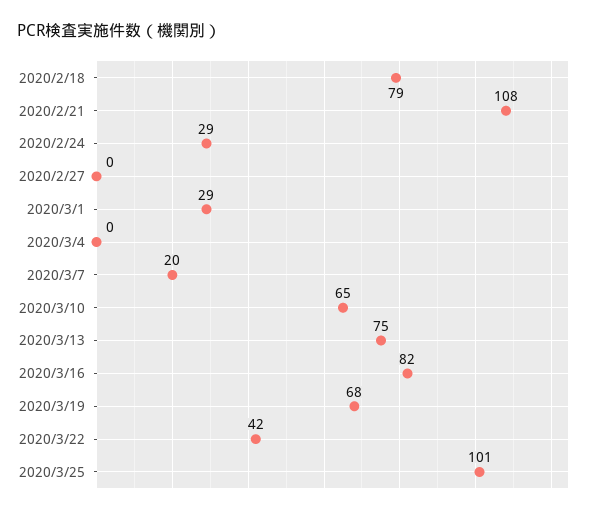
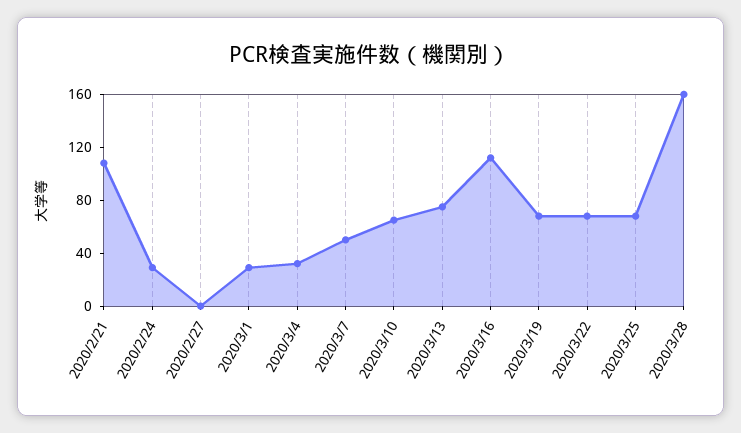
2020/2/18: 79 -> none
2020/3/4: 0 -> 30
2020/3/7: 20 -> 50
2020/3/16: 82 -> 110
2020/3/22: 42 -> 70
2020/3/25: 101 -> 70
2020/3/28: none -> 160

